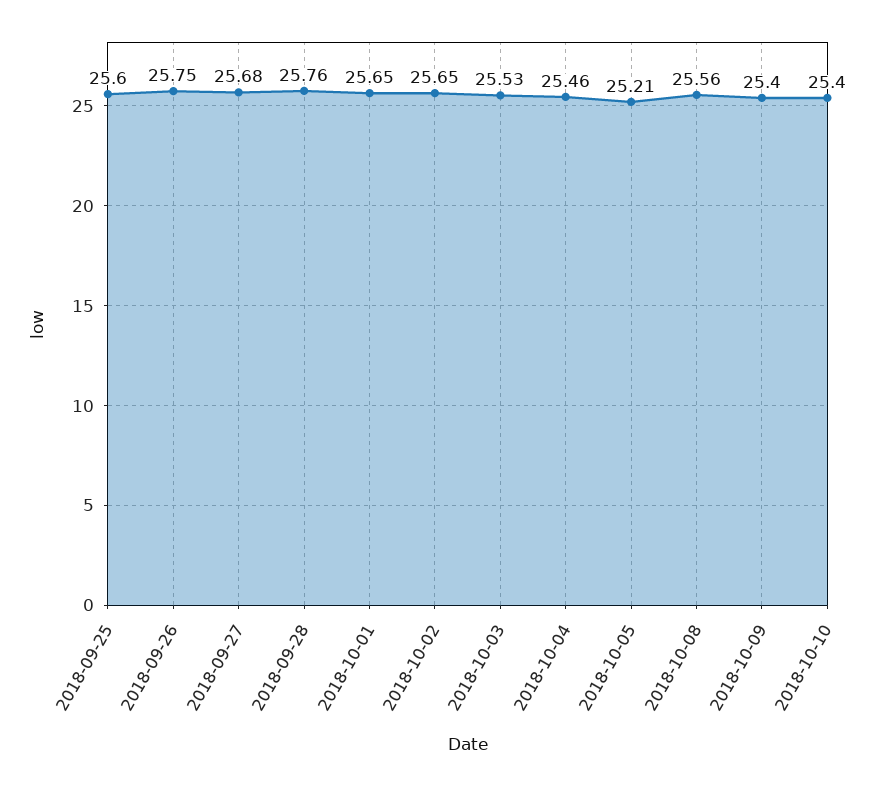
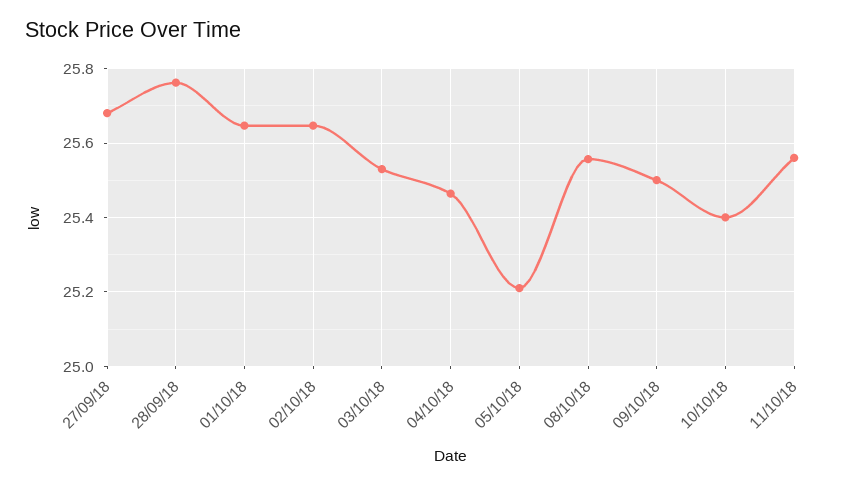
2018-09-25: 25.6 -> none
2018-09-26: 25.75 -> none
2018-10-09: 25.4 -> 25.5
11/10/18: none -> 25.56

